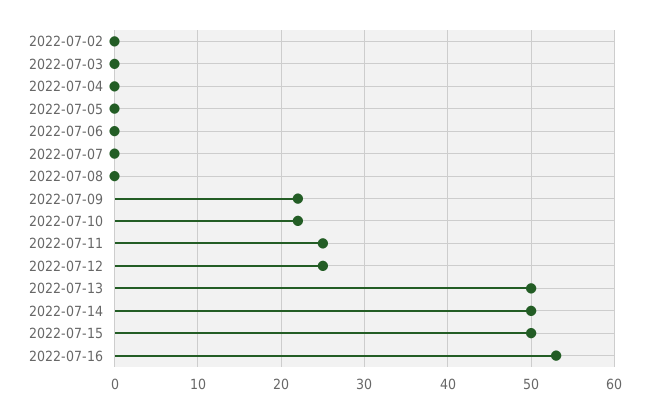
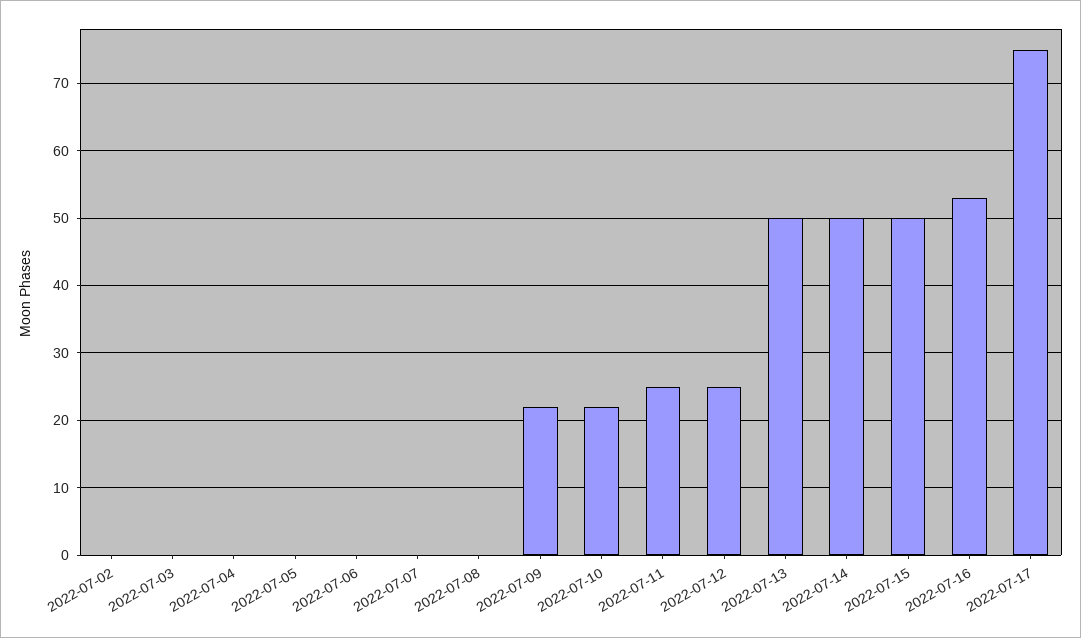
2022-07-17: none -> 75

